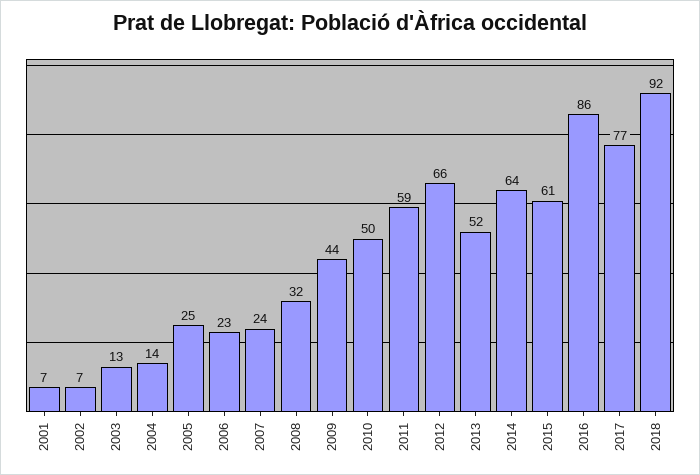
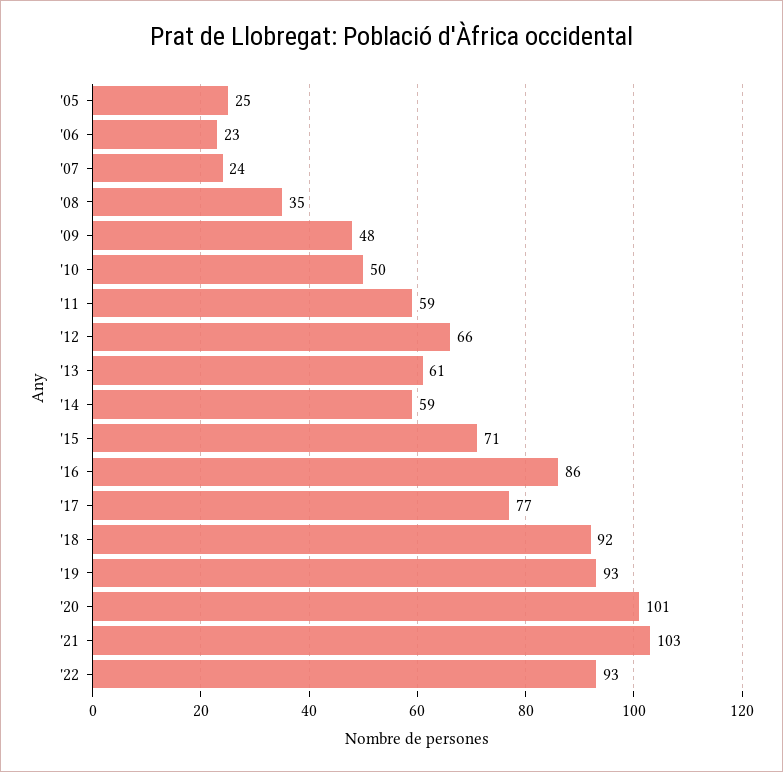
2001: 7 -> none
2002: 7 -> none
2003: 13 -> none
2004: 14 -> none
2008: 32 -> 35
2009: 44 -> 48
2013: 52 -> 61
2014: 64 -> 59
2015: 61 -> 71
'19: none -> 93
'20: none -> 101
'21: none -> 103
'22: none -> 93

